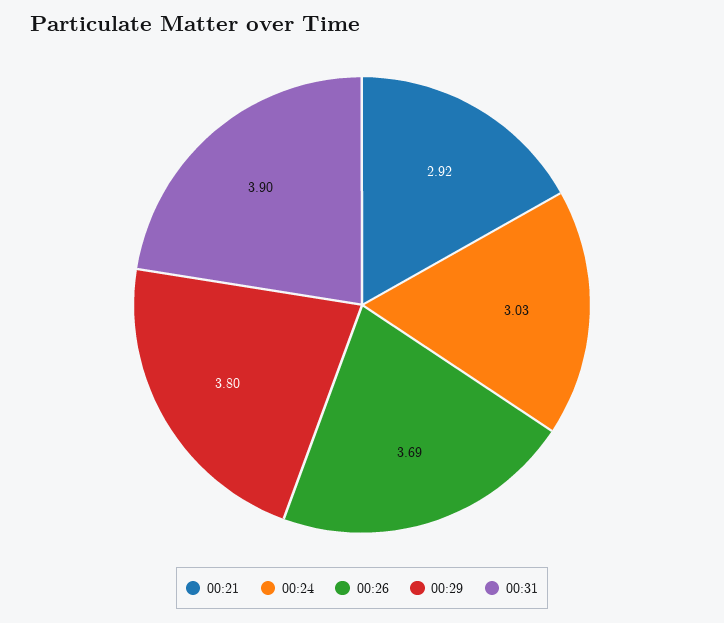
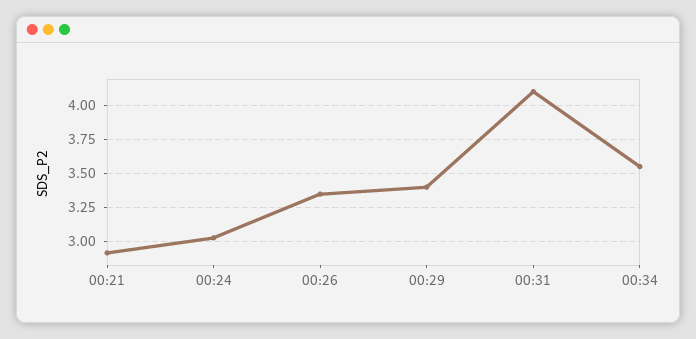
00:26: 3.69 -> 3.35
00:29: 3.8 -> 3.4
00:31: 3.9 -> 4.1
00:34: none -> 3.55

